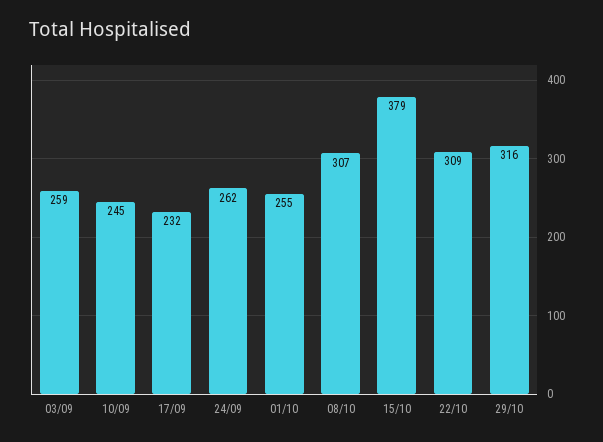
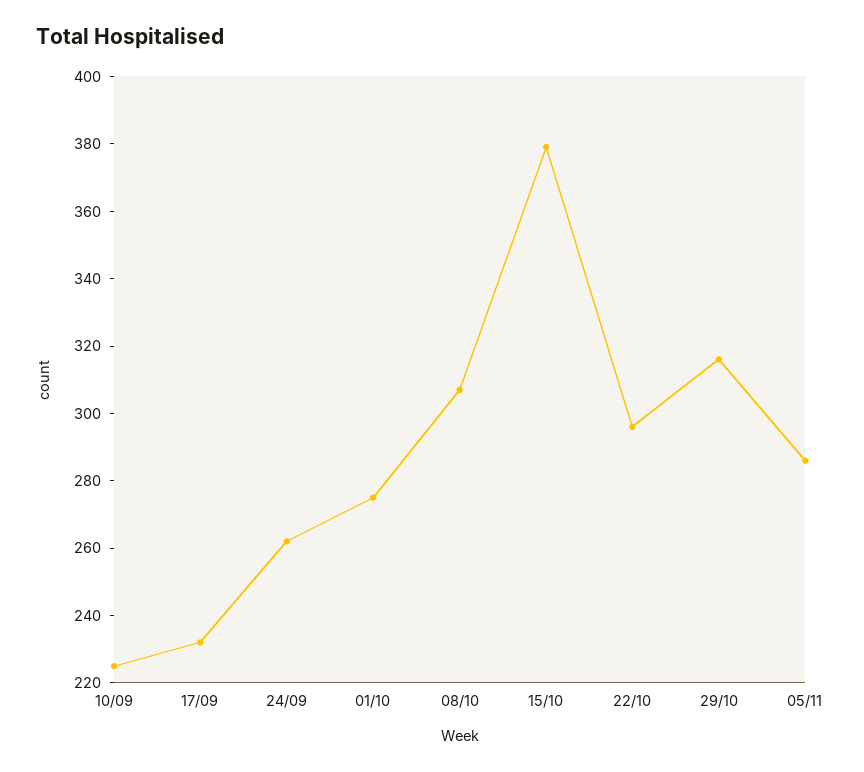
03/09: 259 -> none
10/09: 245 -> 225
01/10: 255 -> 275
22/10: 309 -> 295
05/11: none -> 285

